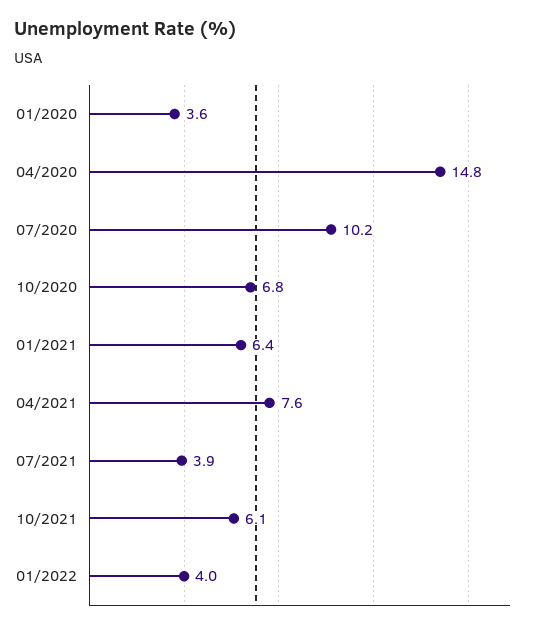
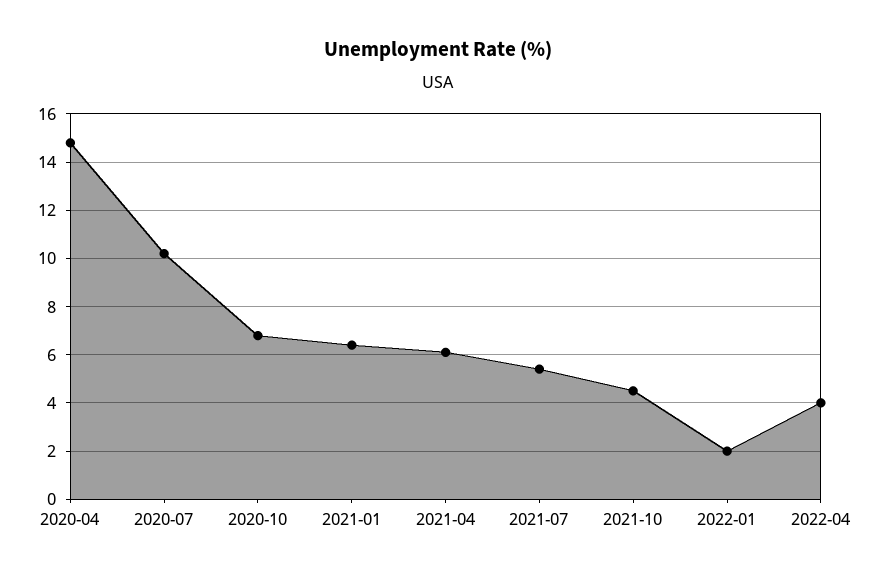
01/2020: 3.6 -> none
04/2021: 7.6 -> 6
07/2021: 3.9 -> 5.5
10/2021: 6.1 -> 4.5
01/2022: 4 -> 2
2022-04: none -> 4

